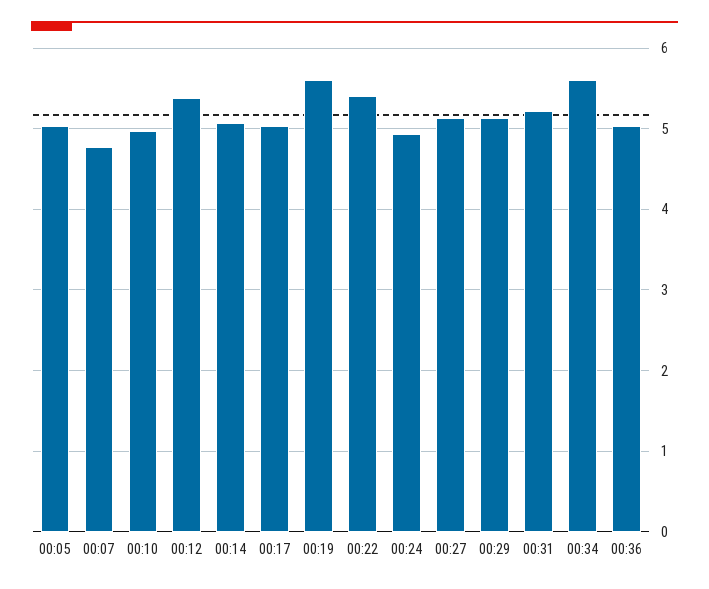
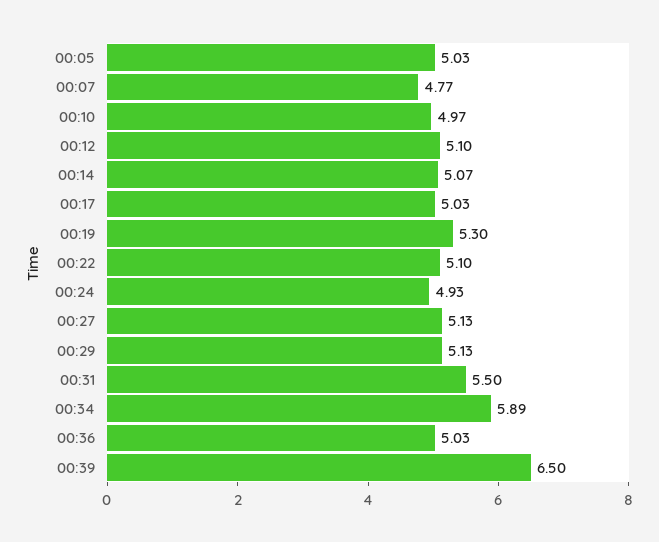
00:12: 5.4 -> 5.1
00:19: 5.6 -> 5.3
00:22: 5.4 -> 5.1
00:31: 5.2 -> 5.5
00:34: 5.6 -> 5.89
00:39: none -> 6.5

